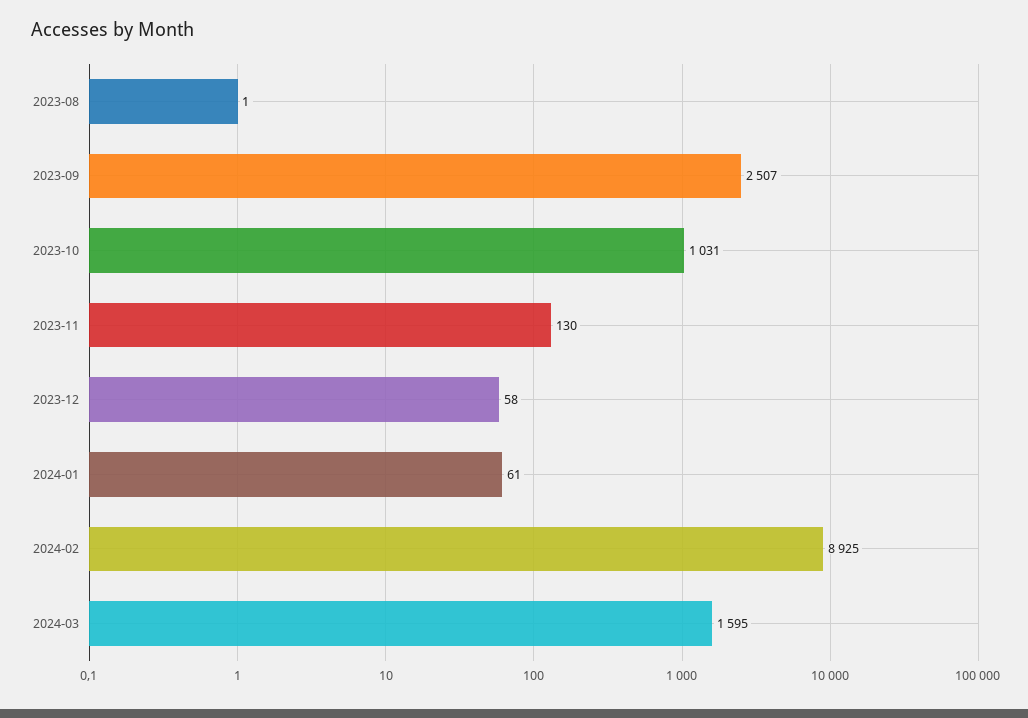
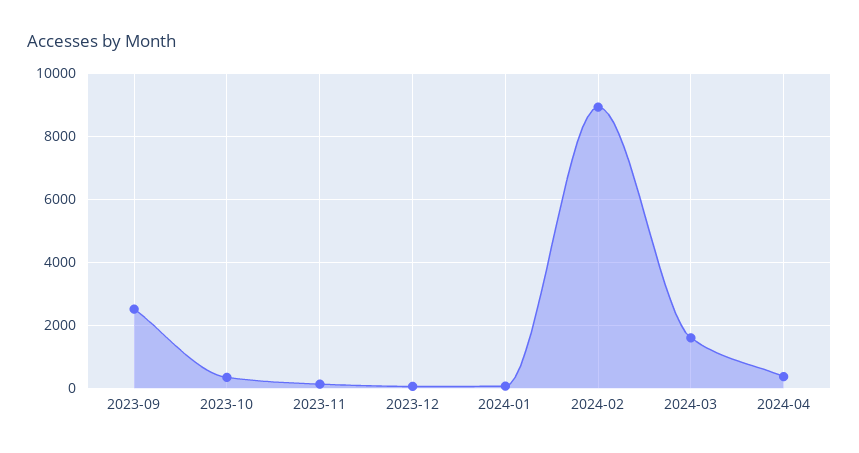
2023-08: 1 -> none
2023-10: 1031 -> 400
2024-04: none -> 400

